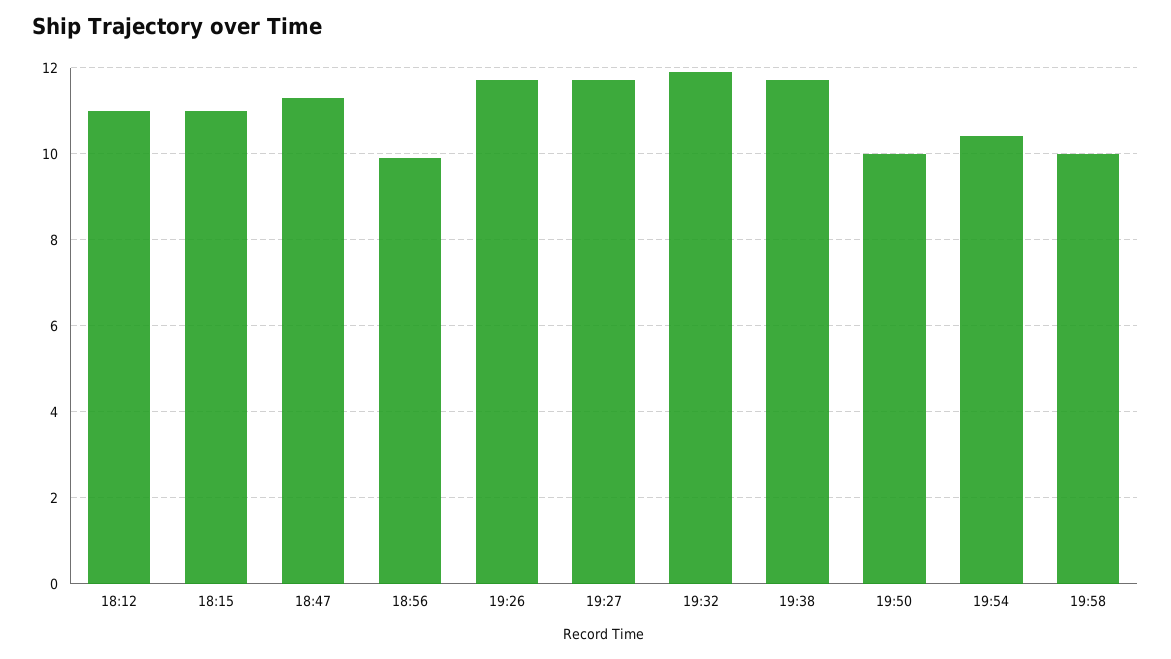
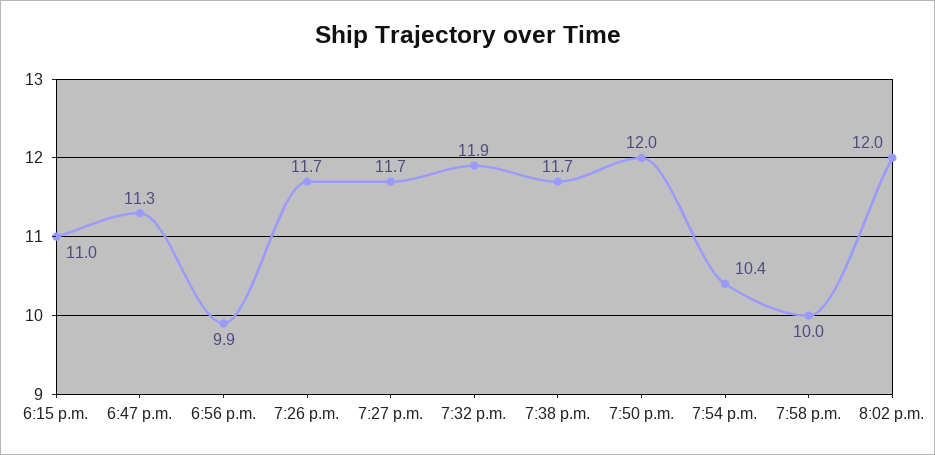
18:12: 11 -> none
19:50: 10 -> 12
8:02 p.m.: none -> 12

